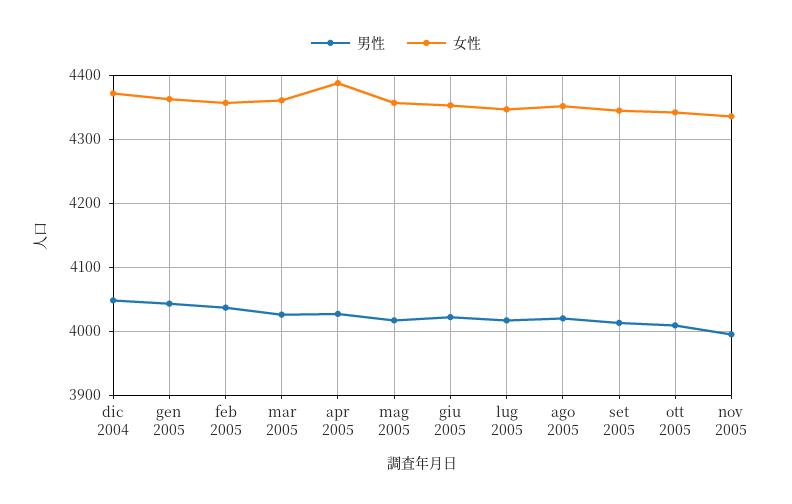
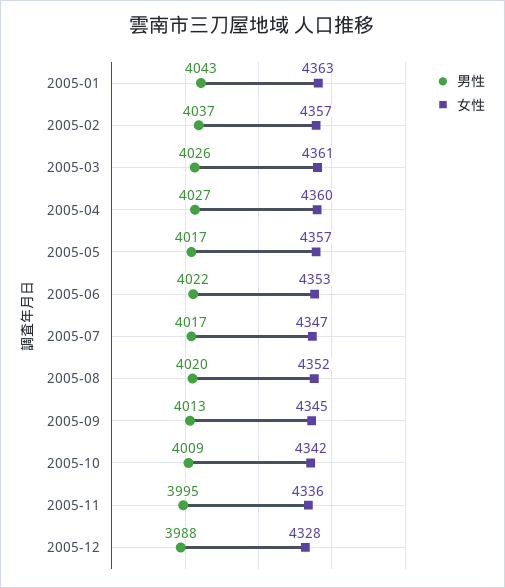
男性, dic 2004: 4050 -> none
女性, dic 2004: 4370 -> none
女性, apr 2005: 4390 -> 4360
男性, 2005-12: none -> 3988
女性, 2005-12: none -> 4328

